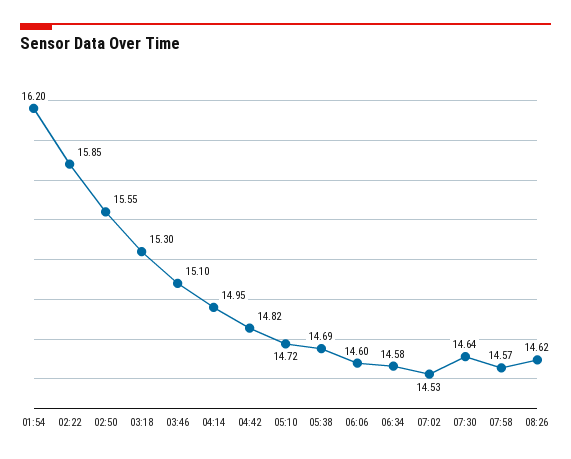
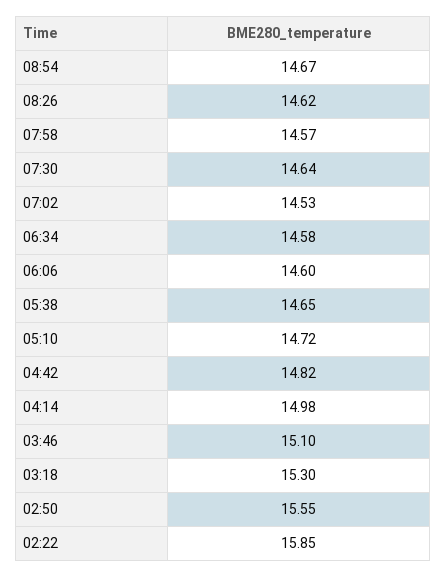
01:54: 16.2 -> none
04:14: 14.95 -> 14.98
05:38: 14.69 -> 14.65
08:54: none -> 14.67

